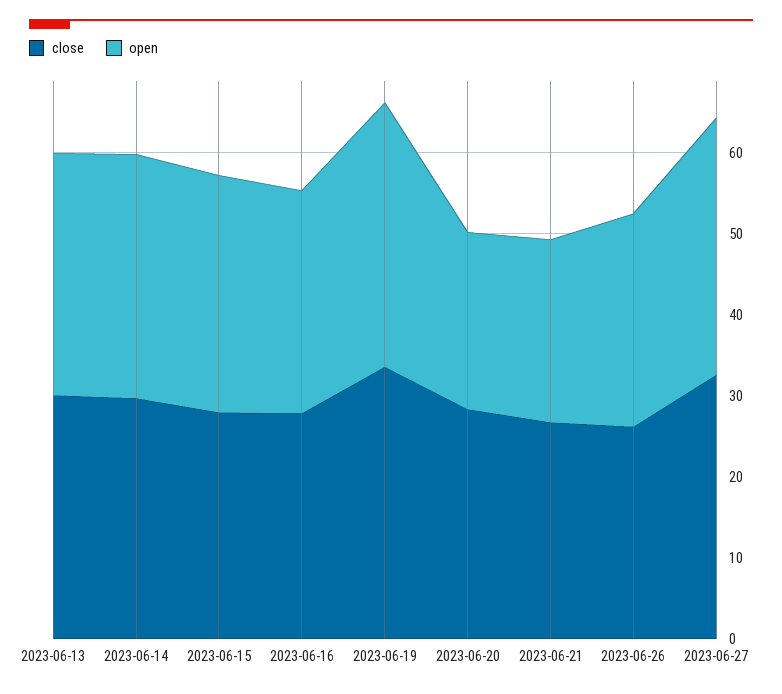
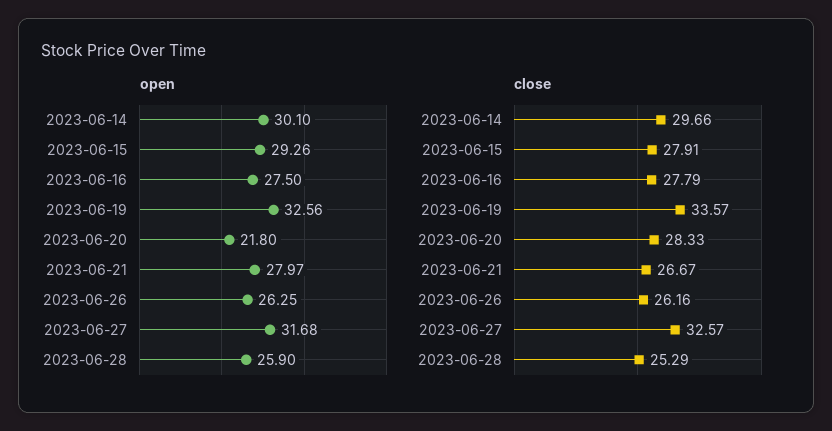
close, 2023-06-13: 30 -> none
open, 2023-06-13: 30 -> none
open, 2023-06-21: 22 -> 27.97
open, 2023-06-28: none -> 25.9
close, 2023-06-28: none -> 25.29

